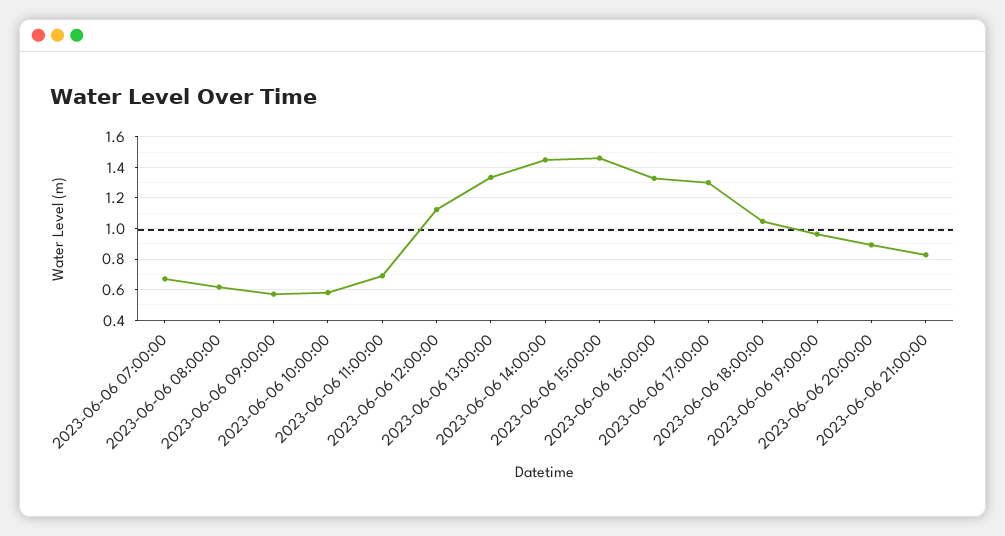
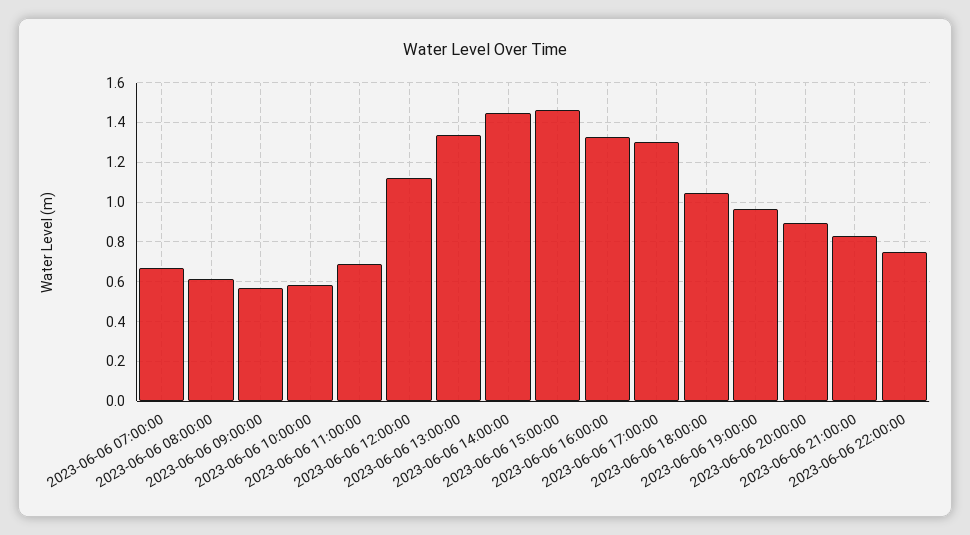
2023-06-06 22:00:00: none -> 0.75

